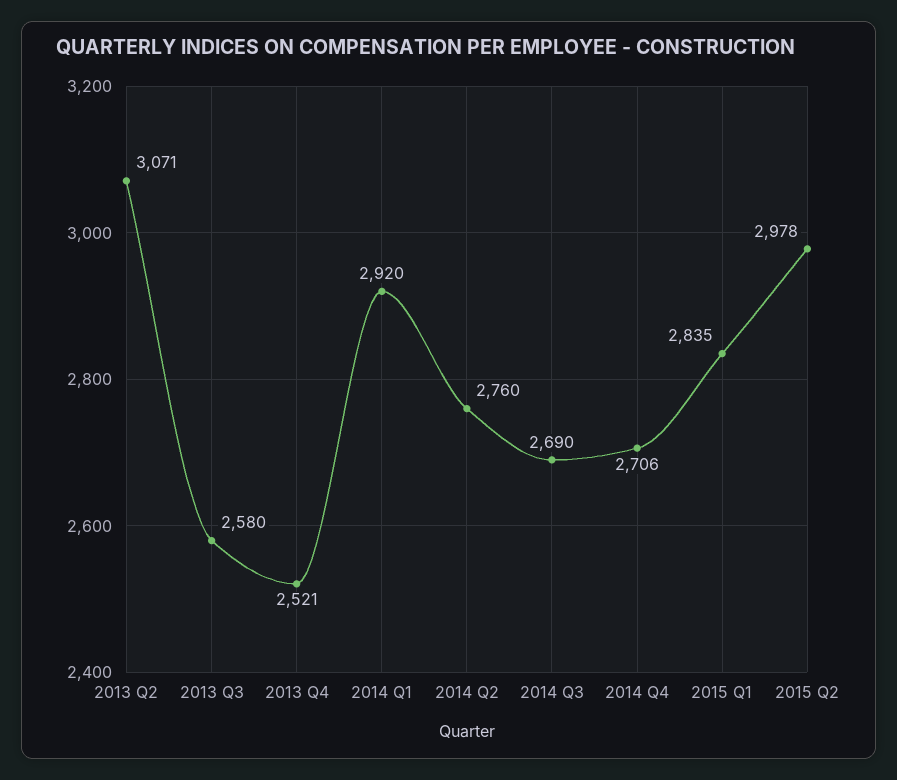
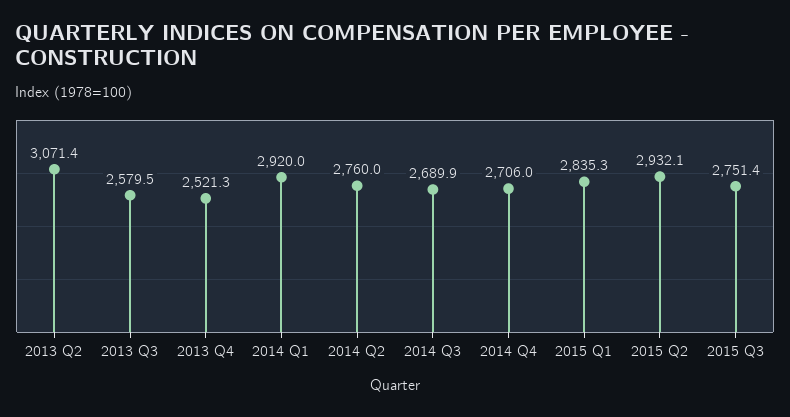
2015 Q2: 2978 -> 2932.1
2015 Q3: none -> 2751.4

